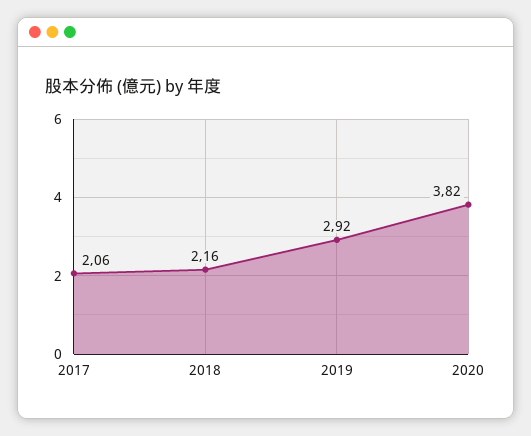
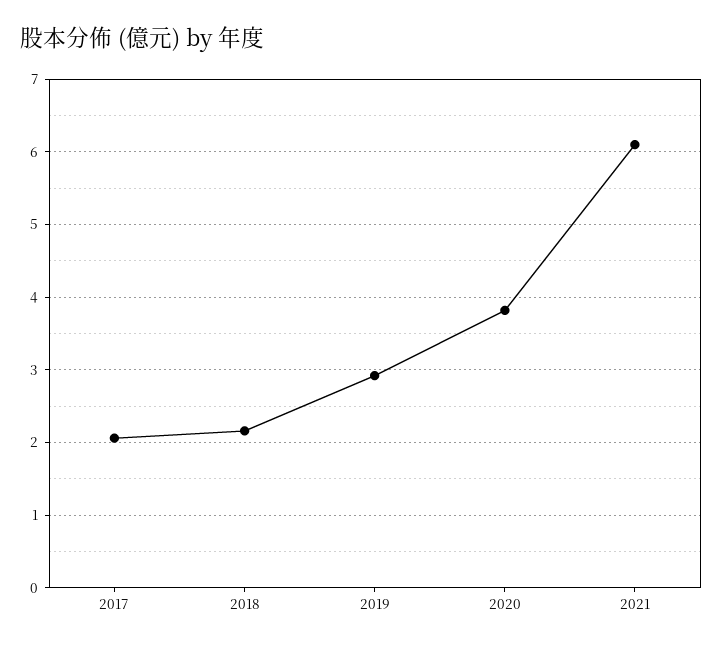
2021: none -> 6.1

